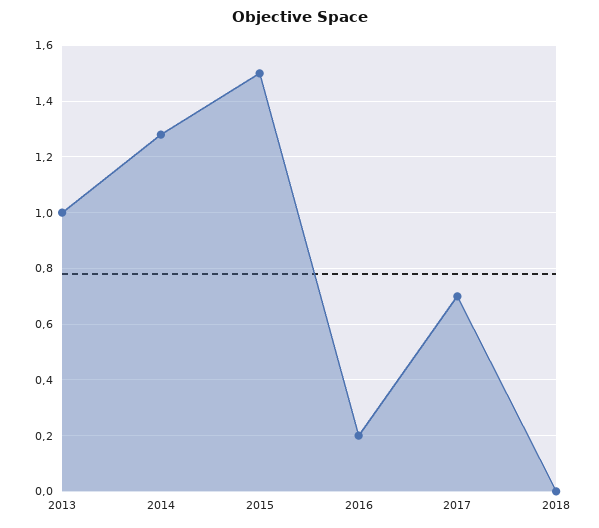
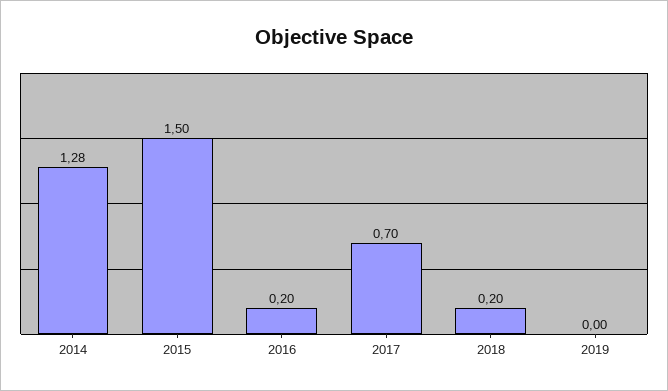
2013: 1 -> none
2018: 0 -> 0.2
2019: none -> 0

